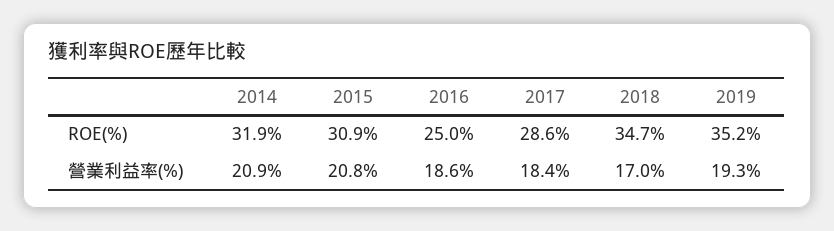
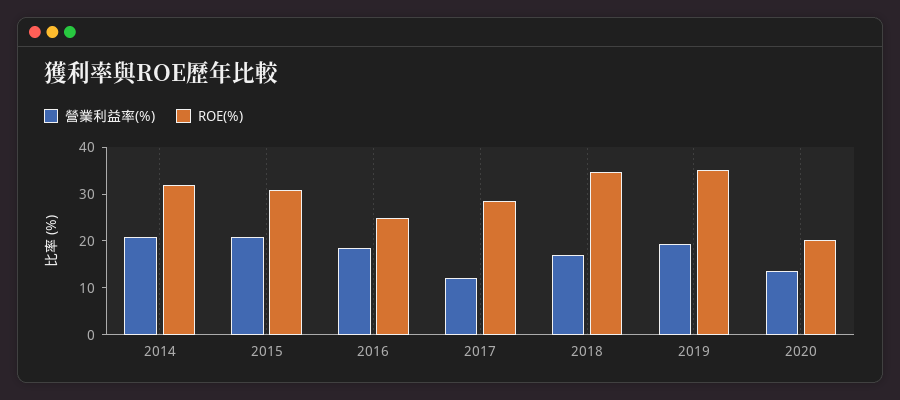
營業利益率(%), 2017: 18.4 -> 12
營業利益率(%), 2020: none -> 14
ROE(%), 2020: none -> 20

